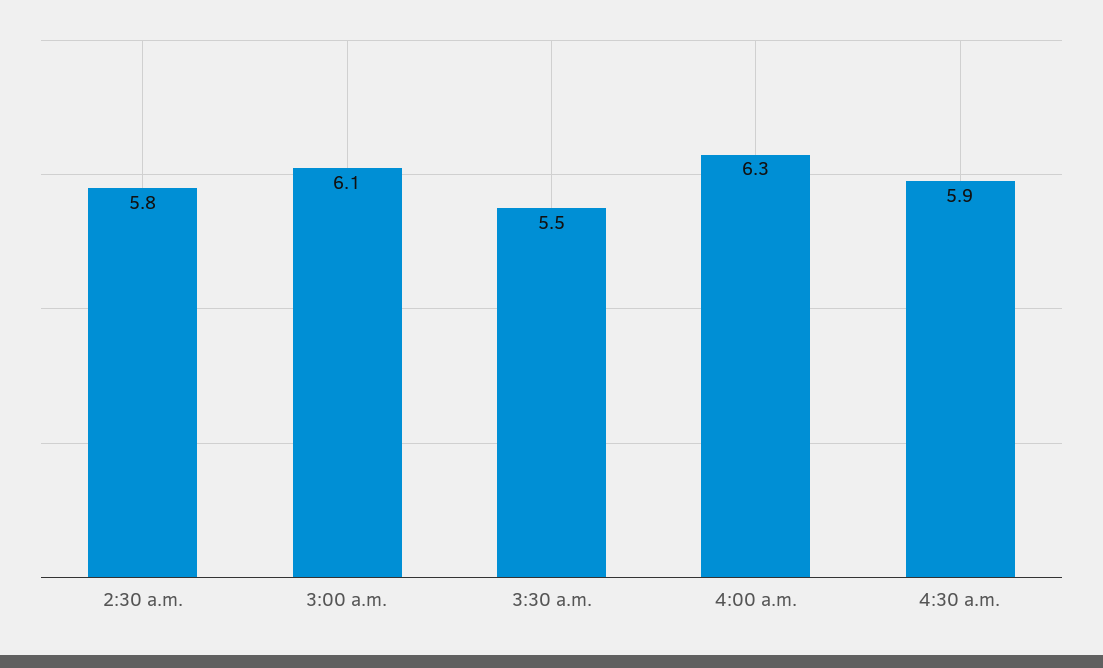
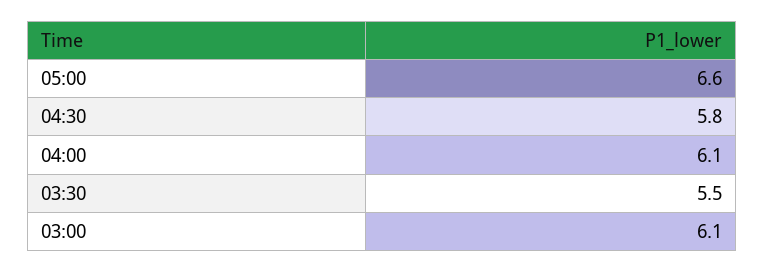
2:30 a.m.: 5.8 -> none
4:00 a.m.: 6.3 -> 6.1
4:30 a.m.: 5.9 -> 5.8
05:00: none -> 6.6

